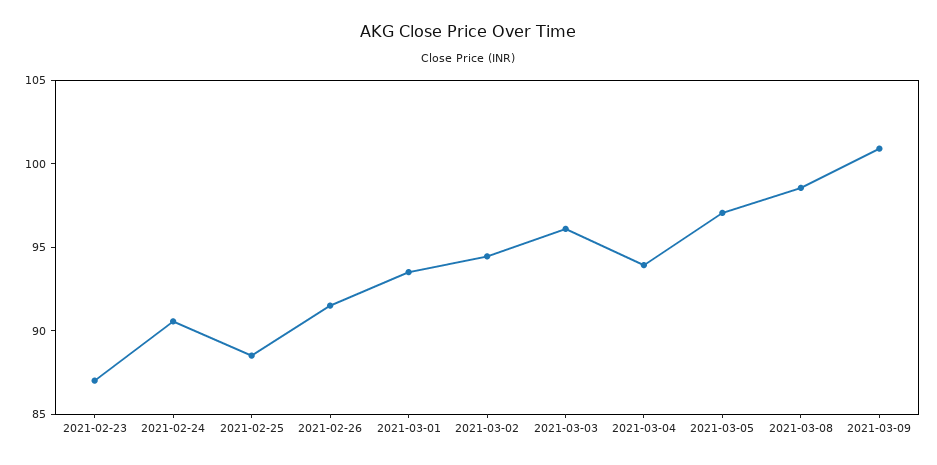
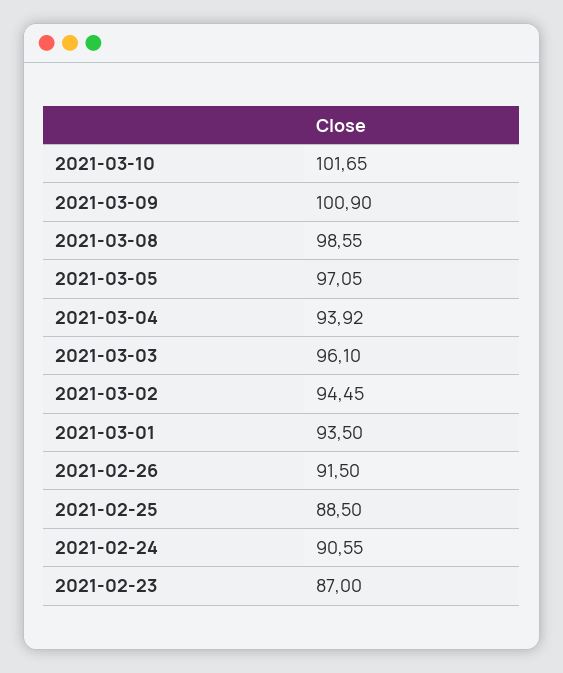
2021-03-10: none -> 101.65

